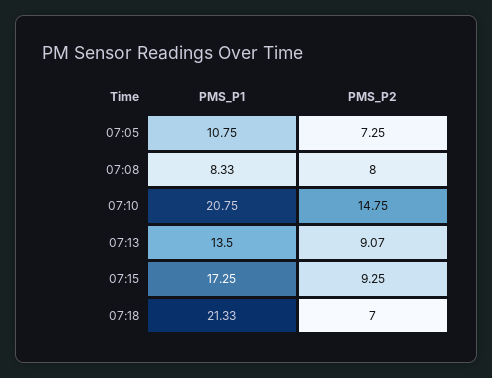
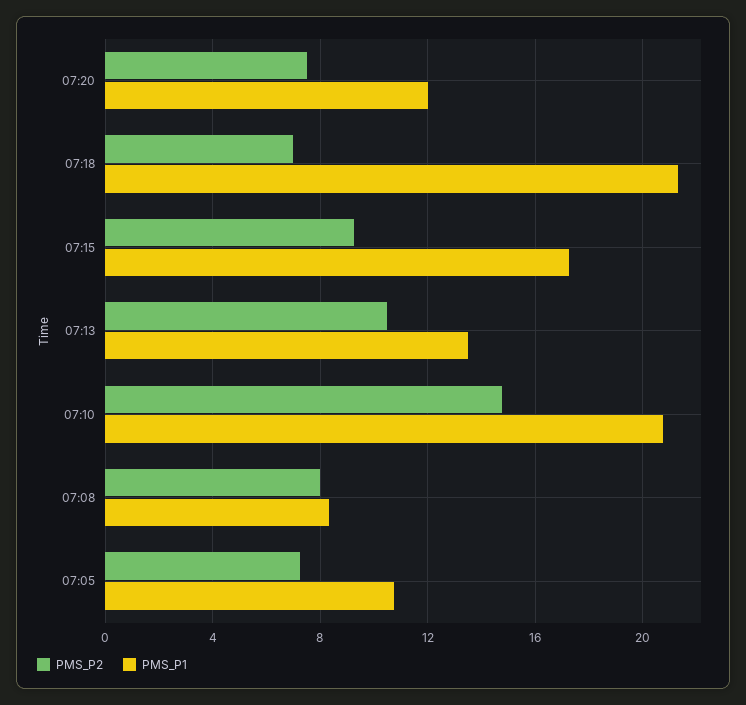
PMS_P2, 07:13: 9.07 -> 10.5
PMS_P2, 07:20: none -> 7.5
PMS_P1, 07:20: none -> 12

